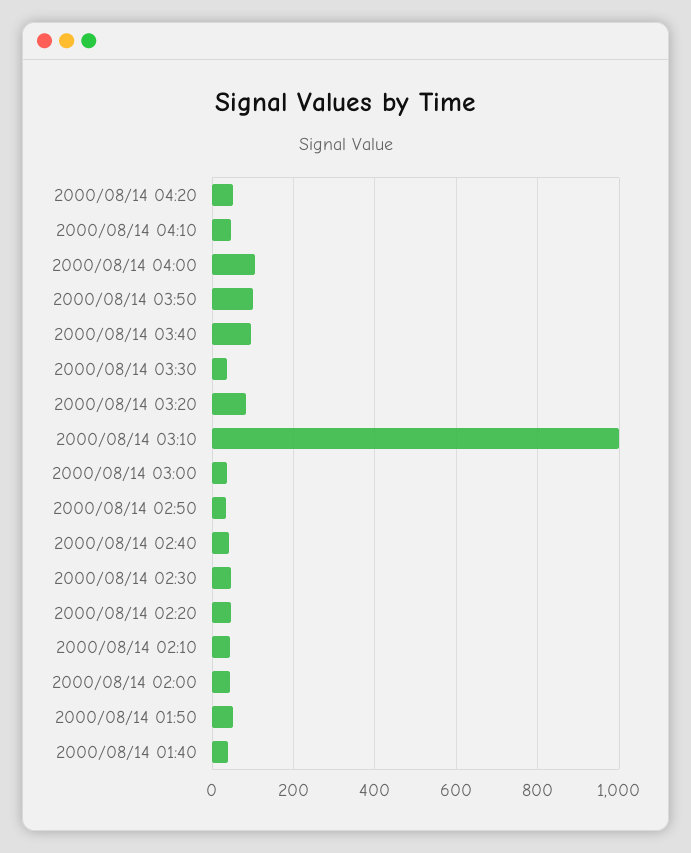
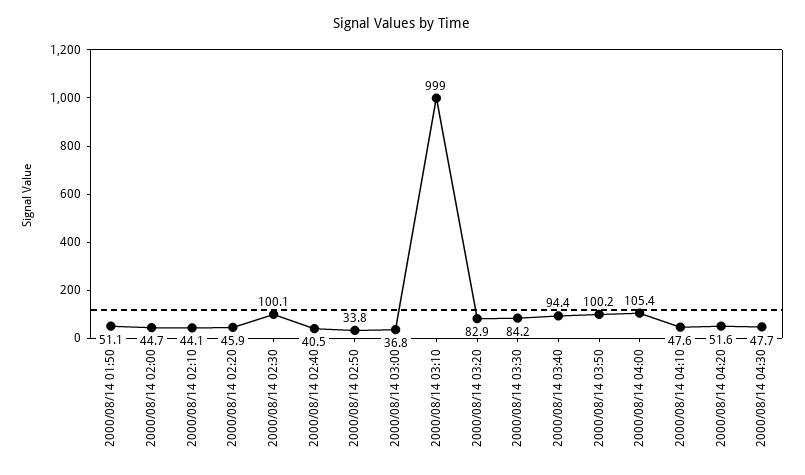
2000/08/14 03:30: 40 -> 84.2
2000/08/14 02:30: 40 -> 100.1
2000/08/14 01:40: 40 -> none
2000/08/14 04:30: none -> 47.7

